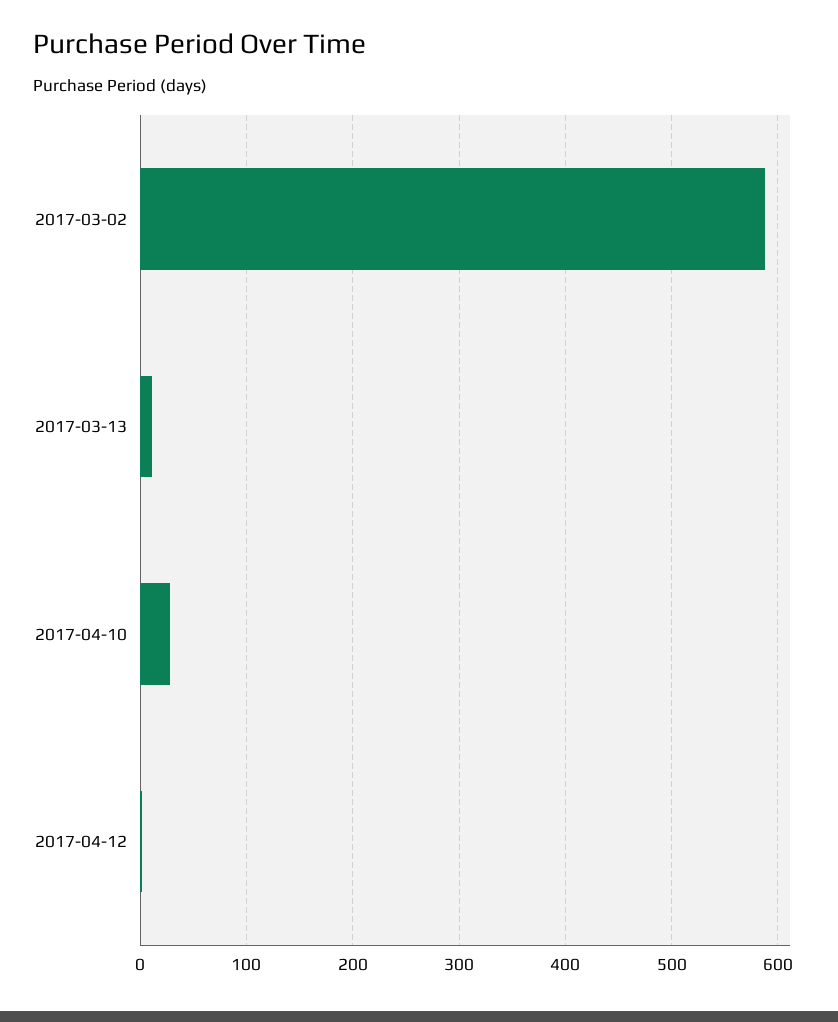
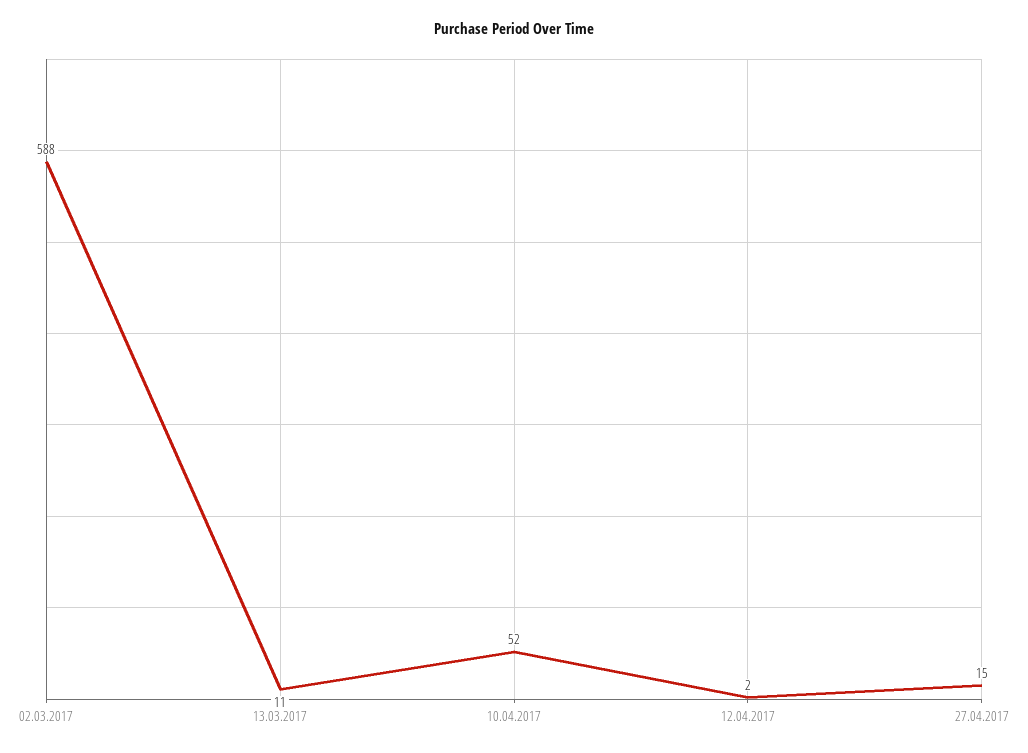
2017-04-10: 30 -> 52
27.04.2017: none -> 15

